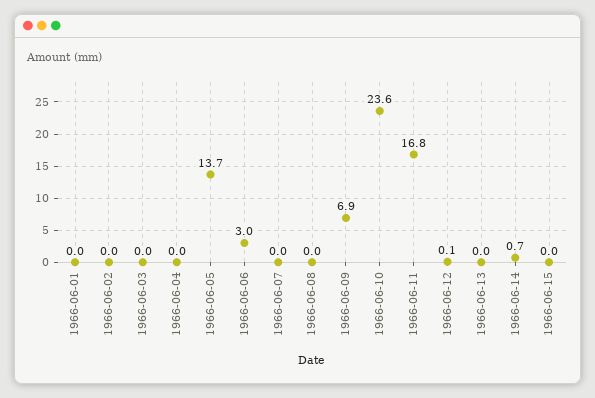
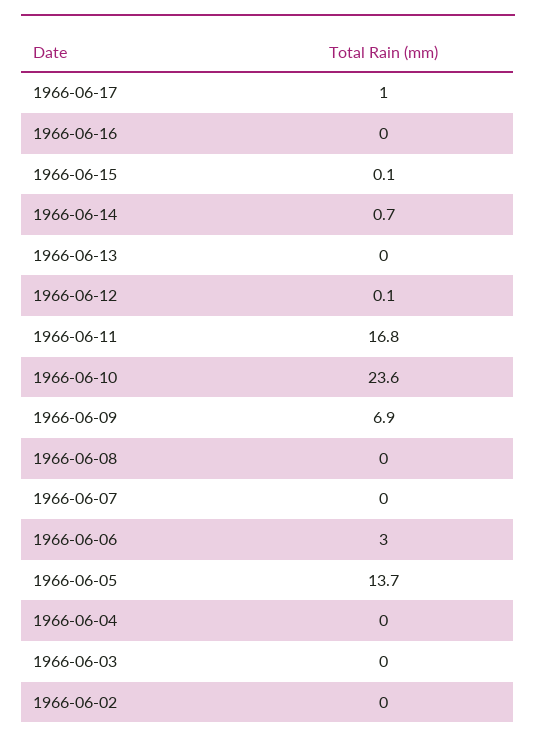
1966-06-01: 0 -> none
1966-06-15: 0 -> 0.1
1966-06-17: none -> 1
1966-06-16: none -> 0

